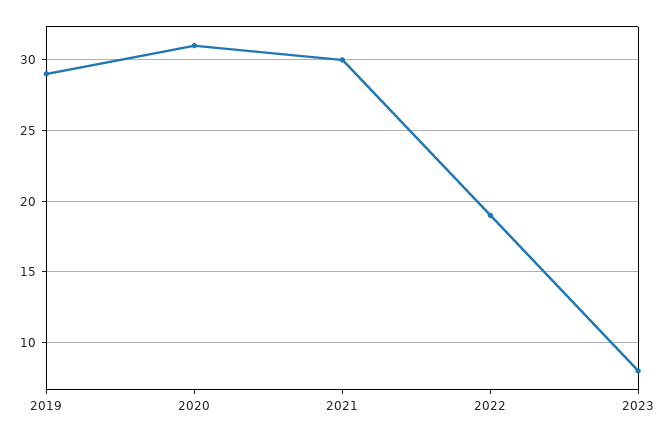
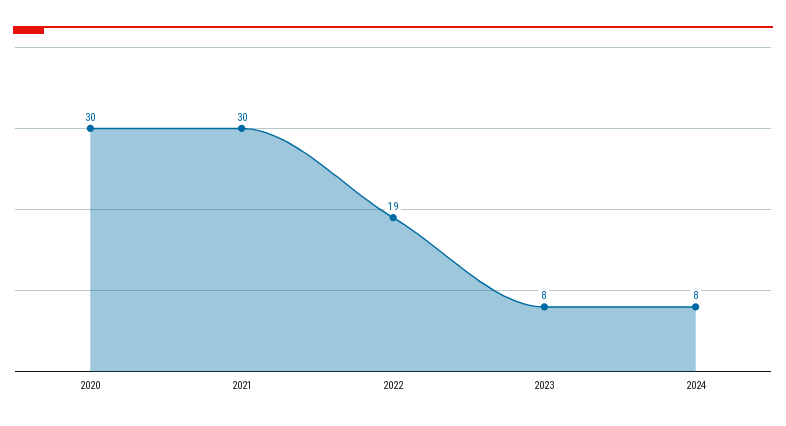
2019: 29 -> none
2020: 31 -> 30
2024: none -> 8

